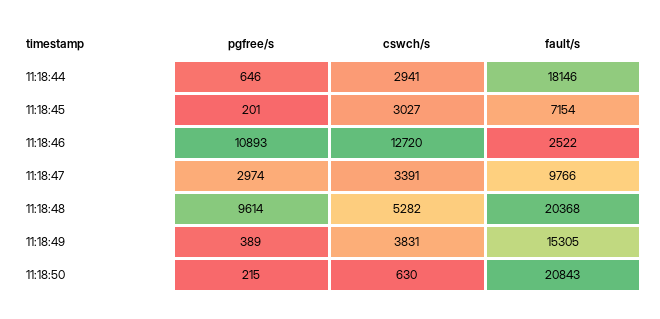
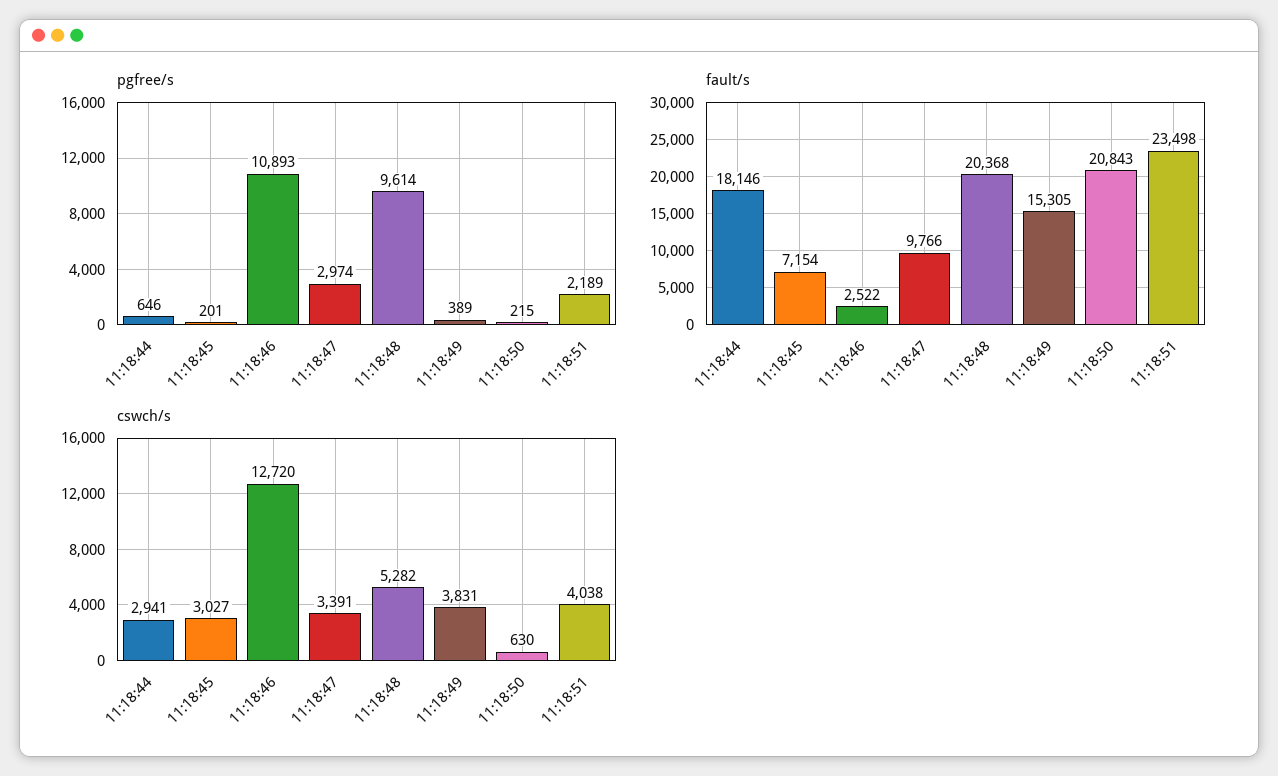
pgfree/s, 11:18:51: none -> 2189
fault/s, 11:18:51: none -> 23498
cswch/s, 11:18:51: none -> 4038

